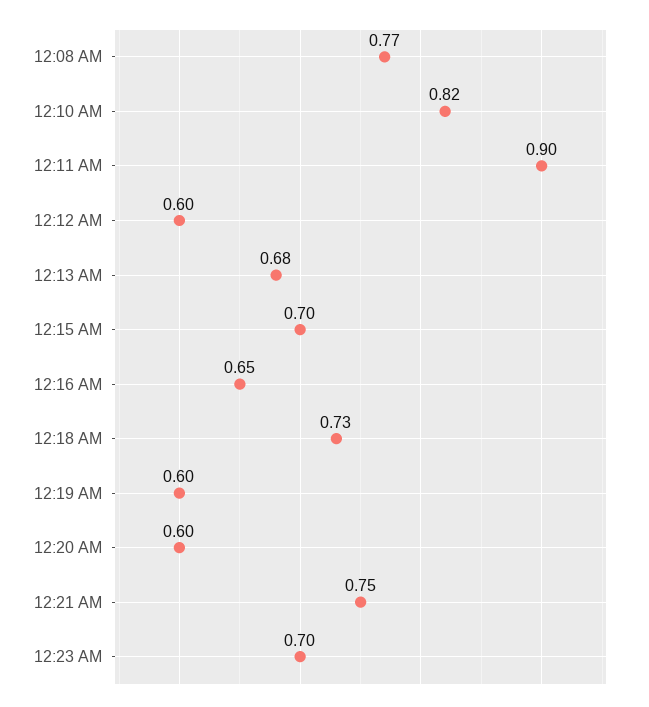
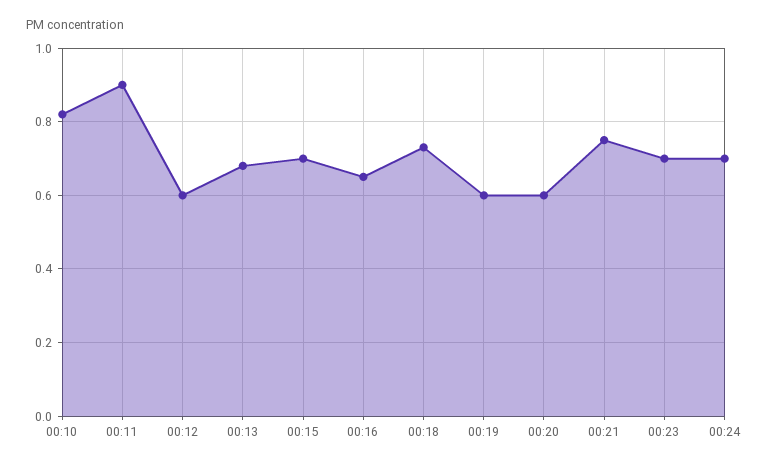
12:08 AM: 0.77 -> none
00:24: none -> 0.7

